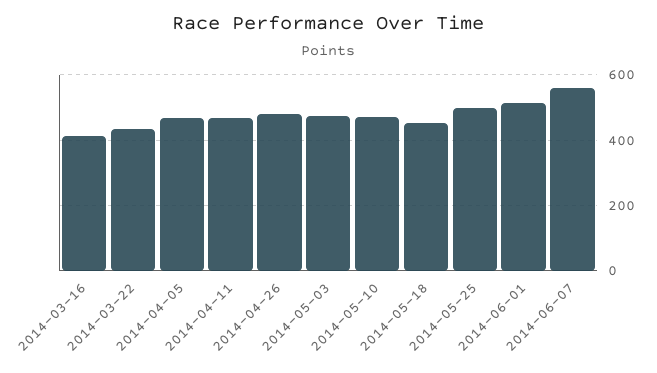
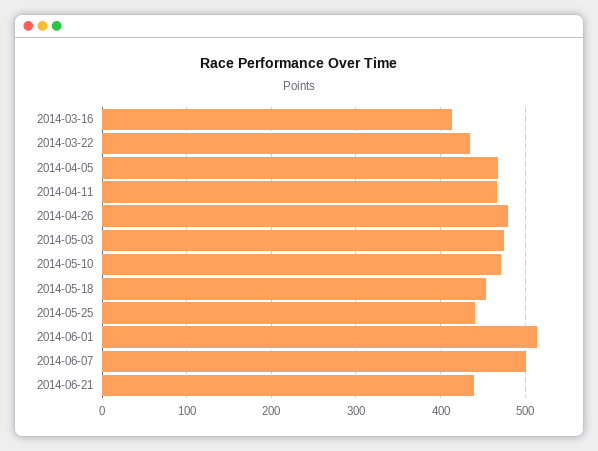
2014-05-25: 500 -> 440
2014-06-07: 560 -> 500
2014-06-21: none -> 440

